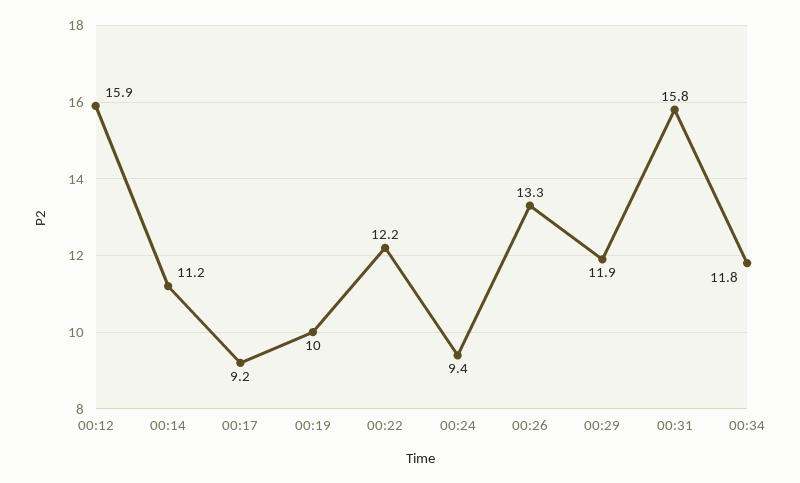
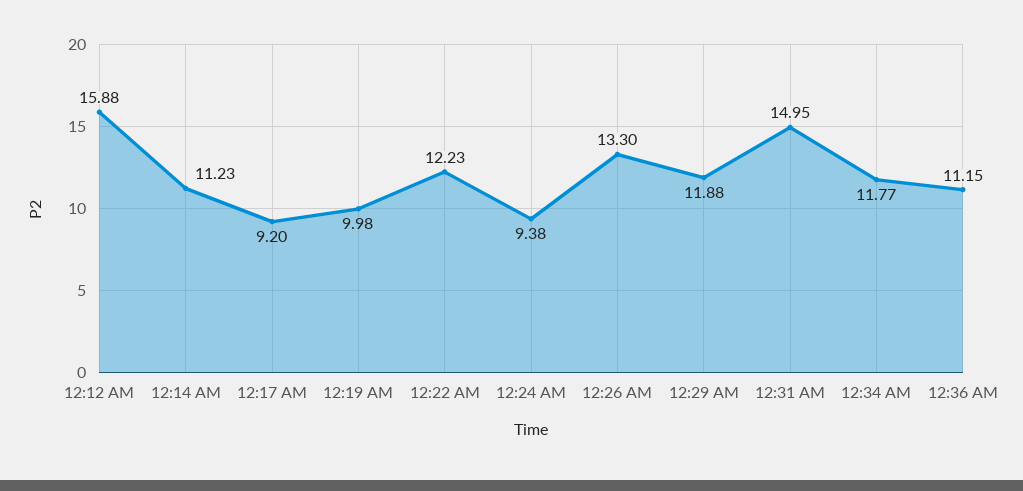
00:31: 15.8 -> 14.95
12:36 AM: none -> 11.15

